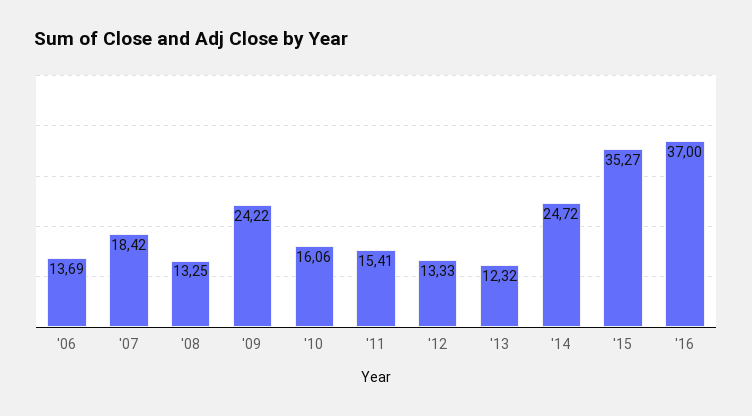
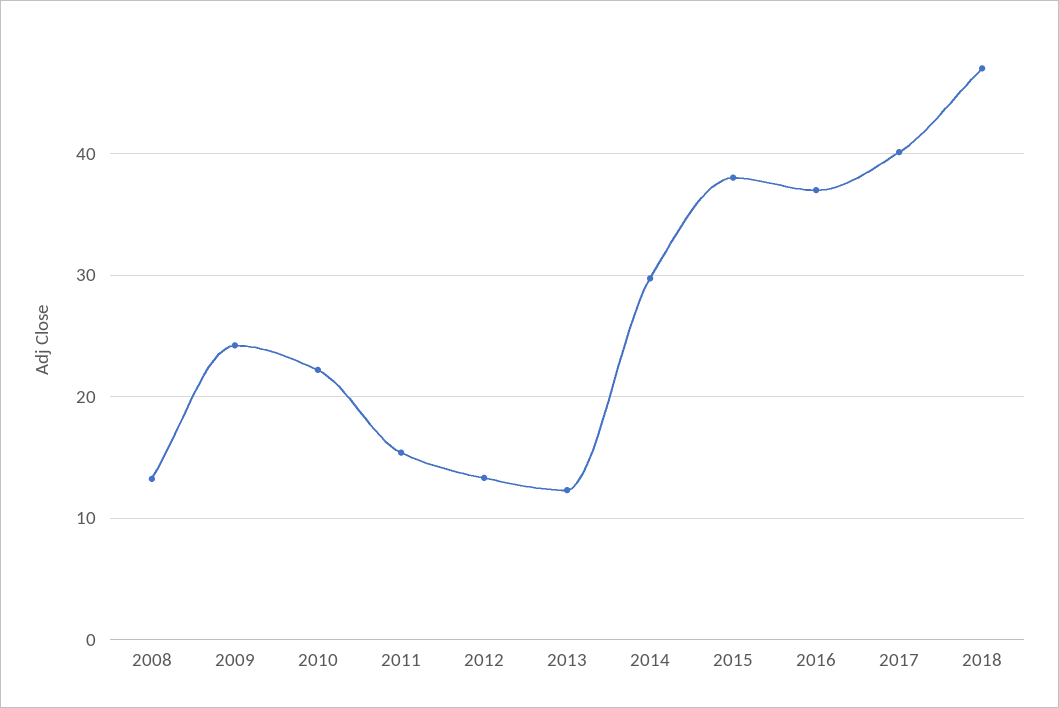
'06: 13.69 -> none
'07: 18.42 -> none
'10: 16.06 -> 22
'14: 24.72 -> 30
'15: 35.27 -> 38
2017: none -> 40
2018: none -> 47

